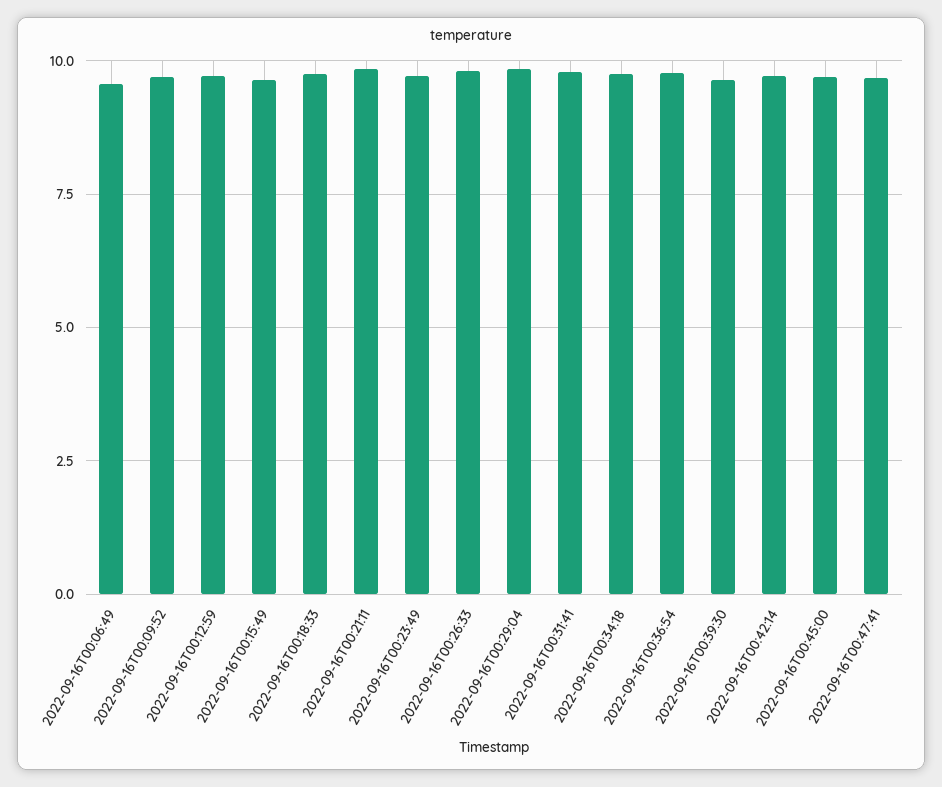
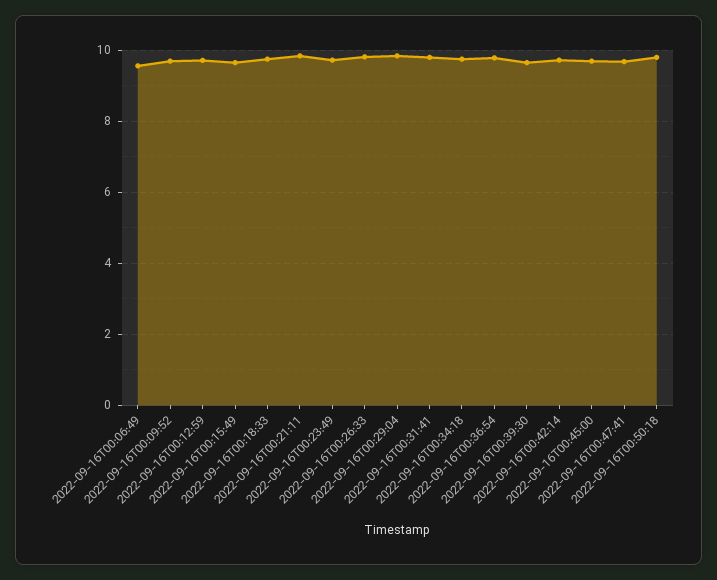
2022-09-16T00:50:18: none -> 9.8

